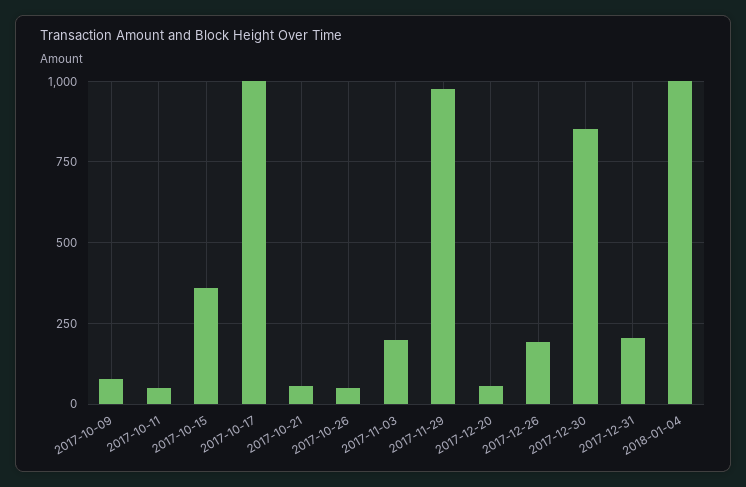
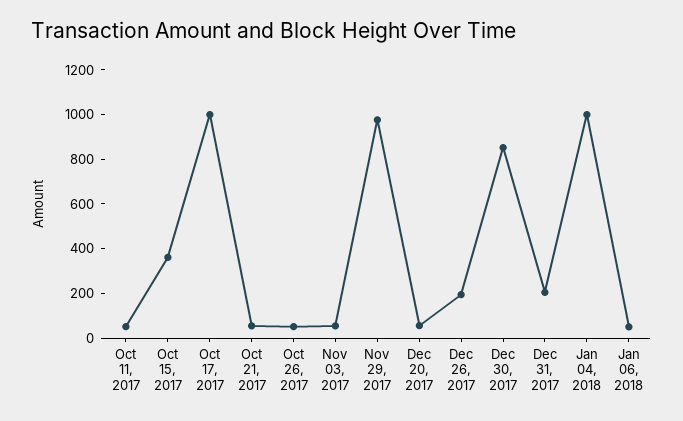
2017-10-09: 75 -> none
2017-11-03: 200 -> 50
Jan 06, 2018: none -> 50

